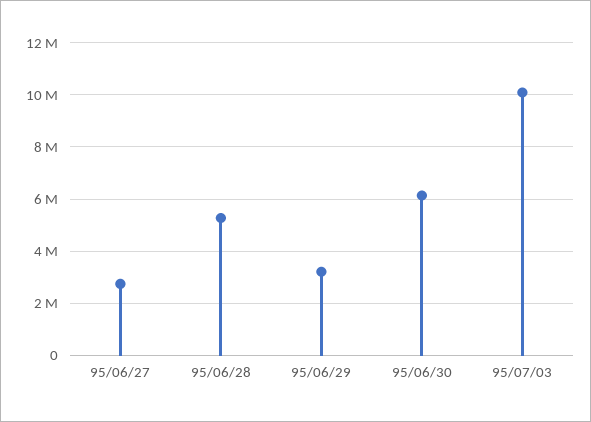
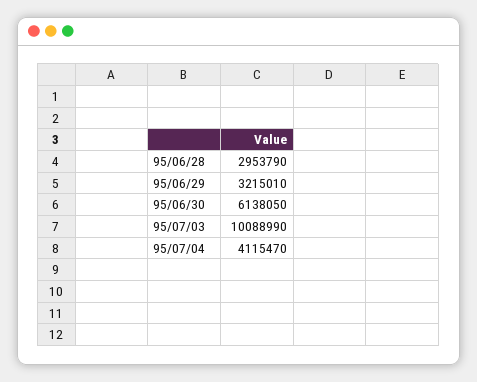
95/06/27: 2750000 -> none
95/06/28: 5250000 -> 2953790
95/07/04: none -> 4115470

